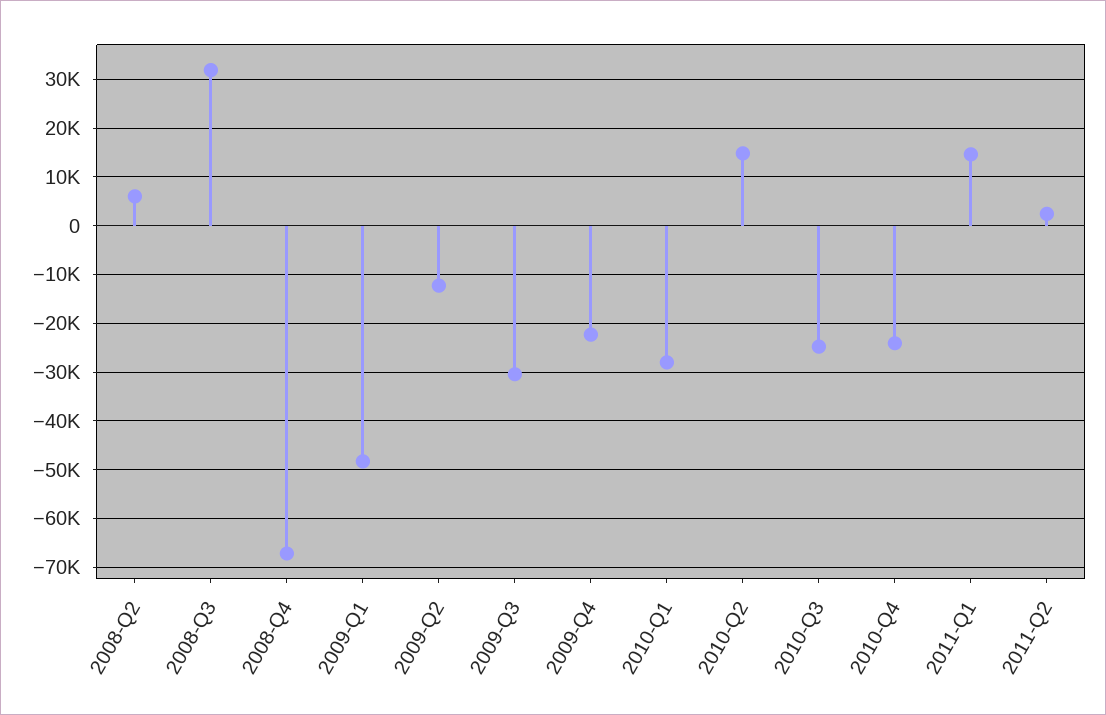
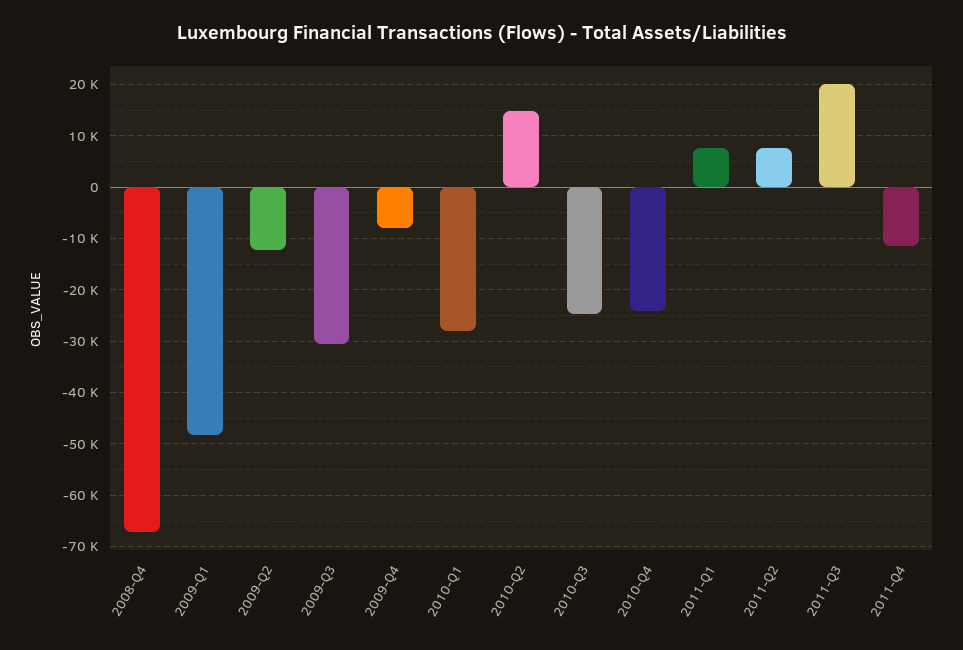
2008-Q2: 6000 -> none
2008-Q3: 32000 -> none
2009-Q4: -22000 -> -8000
2011-Q1: 14000 -> 8000
2011-Q2: 2000 -> 8000
2011-Q3: none -> 20000
2011-Q4: none -> -12000

